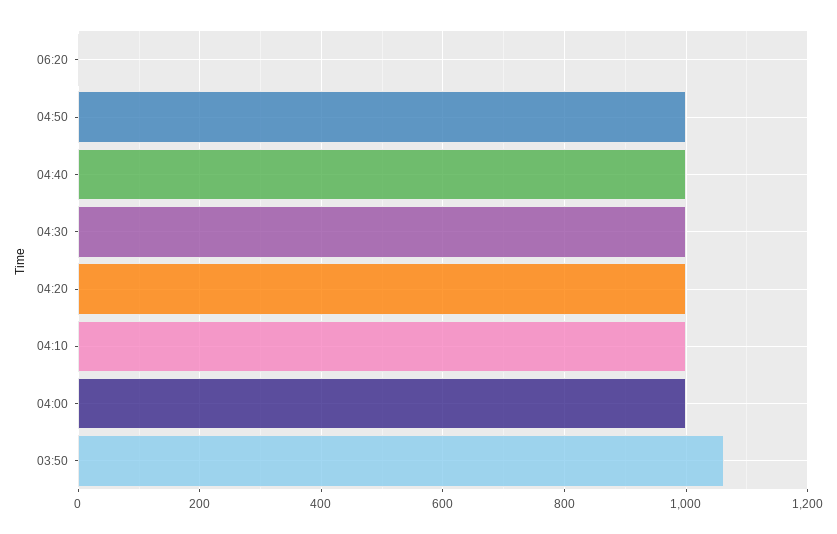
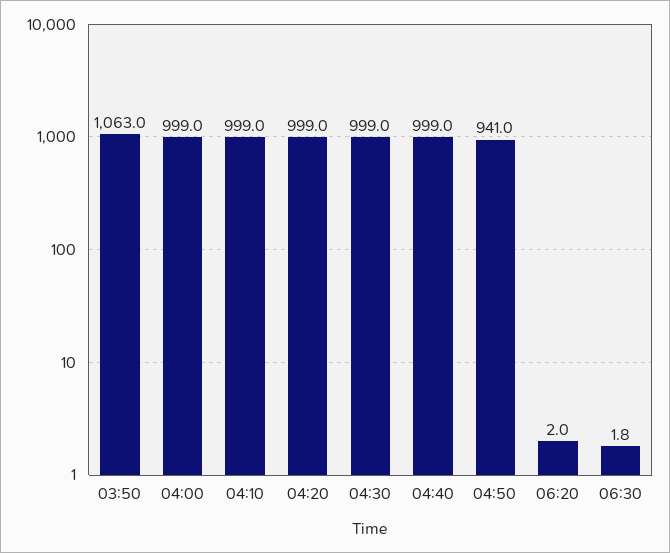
04:50: 1000 -> 941
06:30: none -> 1.8

